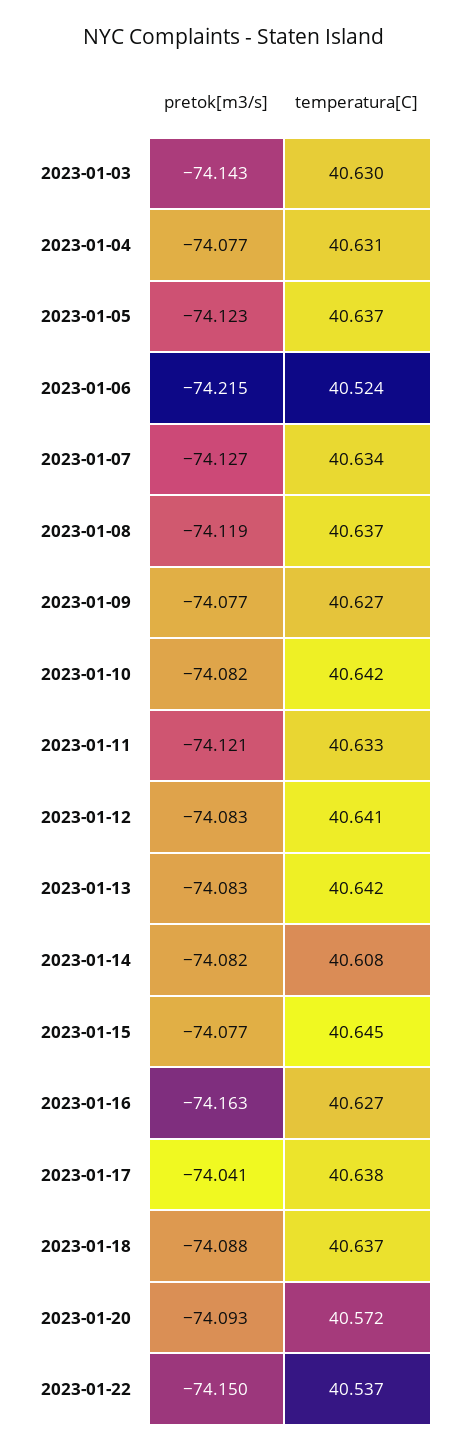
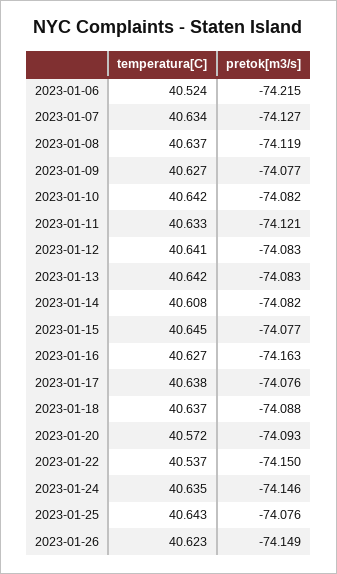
pretok[m3/s], 2023-01-03: -74.143 -> none
temperatura[C], 2023-01-03: 40.63 -> none
pretok[m3/s], 2023-01-04: -74.077 -> none
temperatura[C], 2023-01-04: 40.631 -> none
pretok[m3/s], 2023-01-05: -74.123 -> none
temperatura[C], 2023-01-05: 40.637 -> none
pretok[m3/s], 2023-01-17: -74.041 -> -74.076
temperatura[C], 2023-01-24: none -> 40.635
pretok[m3/s], 2023-01-24: none -> -74.146
temperatura[C], 2023-01-25: none -> 40.643
pretok[m3/s], 2023-01-25: none -> -74.076
temperatura[C], 2023-01-26: none -> 40.623
pretok[m3/s], 2023-01-26: none -> -74.149

